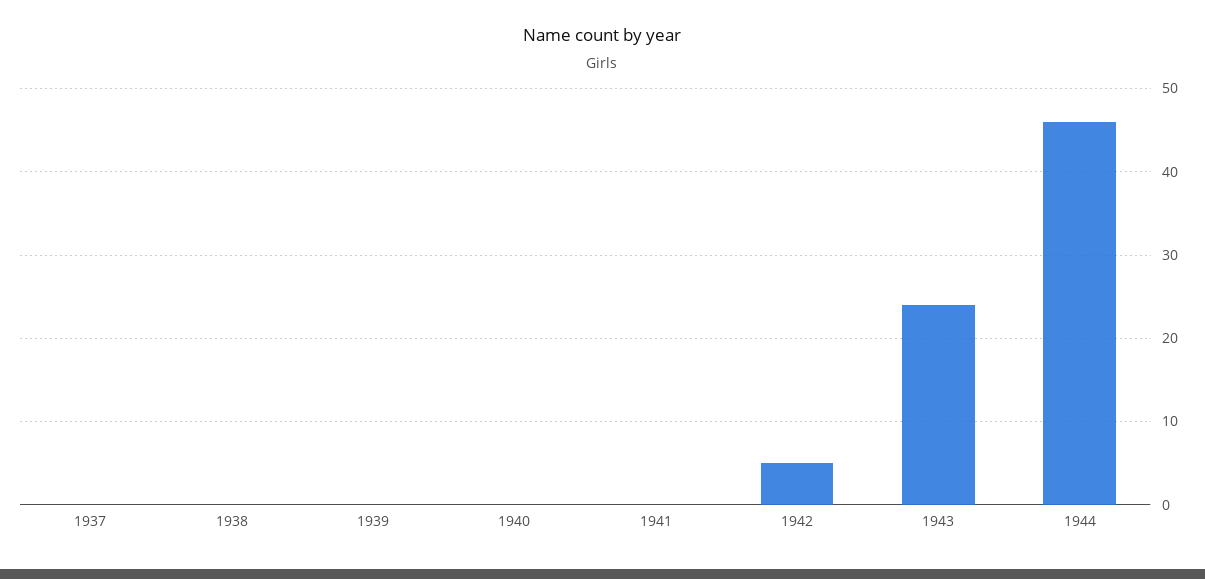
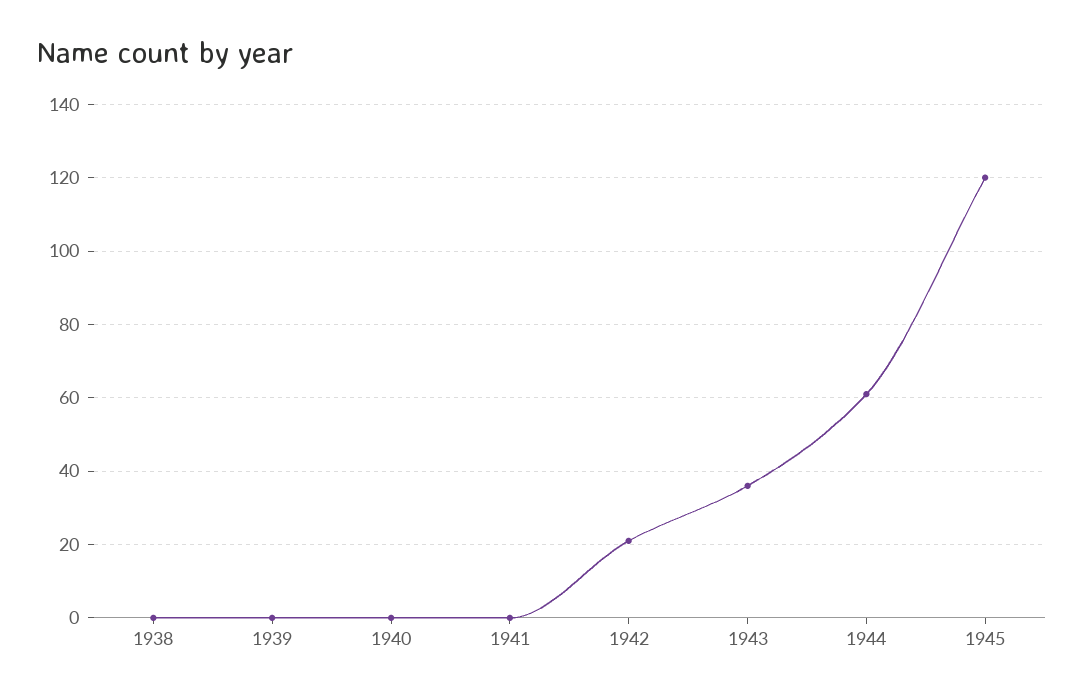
1937: 0 -> none
1942: 5 -> 20
1943: 24 -> 35
1944: 46 -> 60
1945: none -> 120

